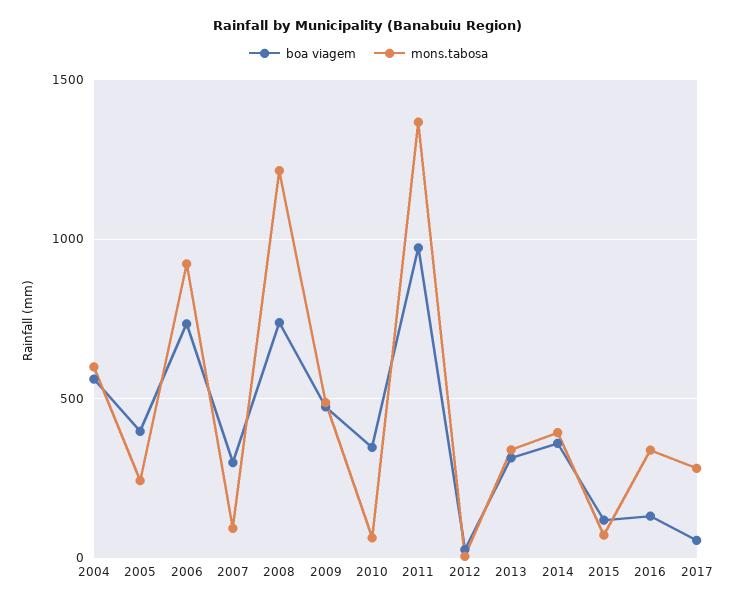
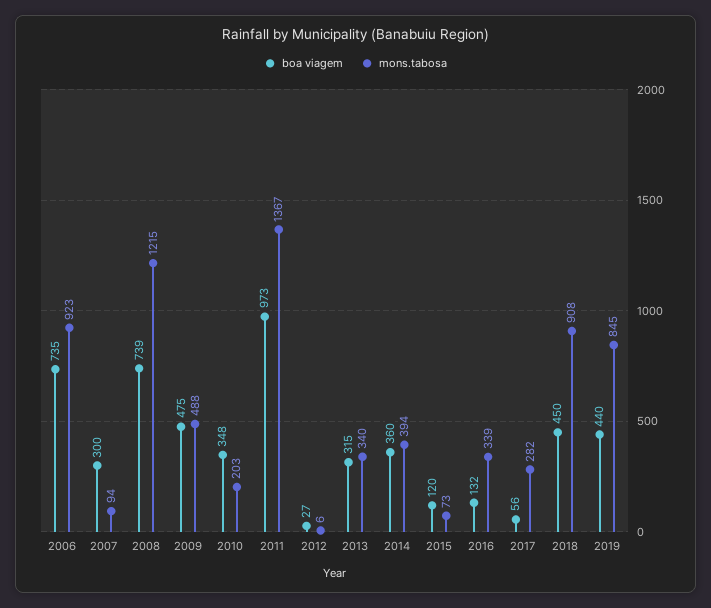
boa viagem, 2004: 550 -> none
mons.tabosa, 2004: 600 -> none
boa viagem, 2005: 400 -> none
mons.tabosa, 2005: 250 -> none
mons.tabosa, 2010: 50 -> 203
boa viagem, 2018: none -> 450
mons.tabosa, 2018: none -> 908
boa viagem, 2019: none -> 440
mons.tabosa, 2019: none -> 845

